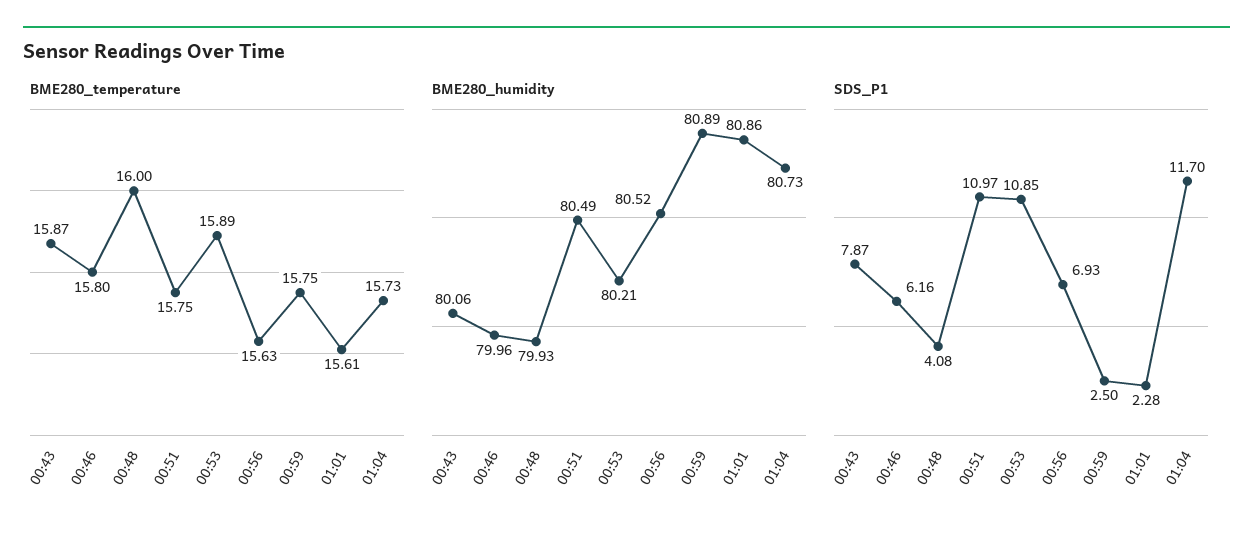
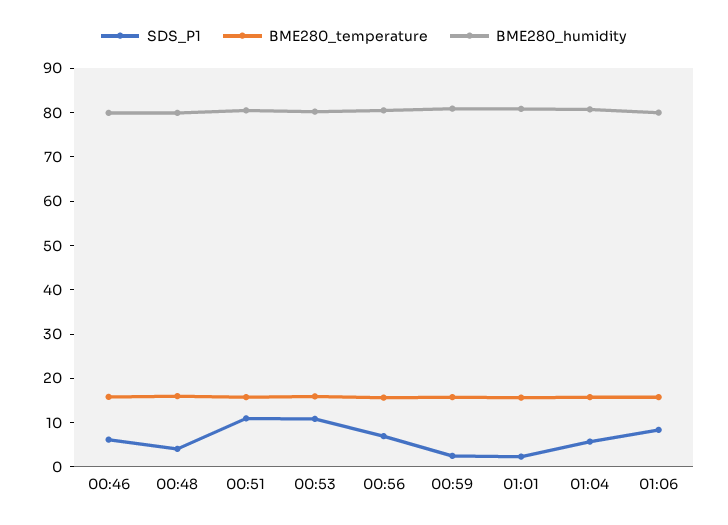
BME280_temperature, 00:43: 15.87 -> none
BME280_humidity, 00:43: 80.06 -> none
SDS_P1, 00:43: 7.87 -> none
SDS_P1, 01:04: 11.7 -> 6
SDS_P1, 01:06: none -> 8
BME280_temperature, 01:06: none -> 16
BME280_humidity, 01:06: none -> 80

